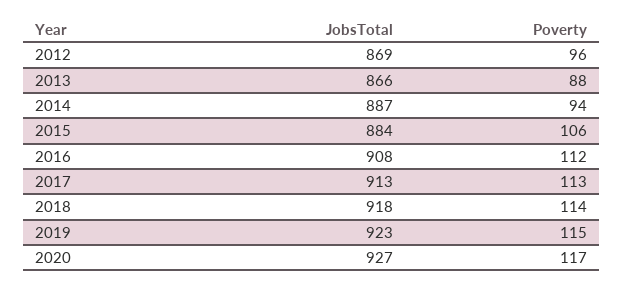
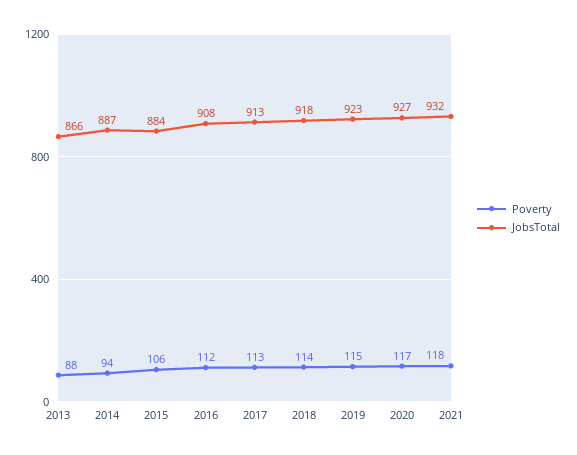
JobsTotal, 2012: 869 -> none
Poverty, 2012: 96 -> none
Poverty, 2021: none -> 118
JobsTotal, 2021: none -> 932

